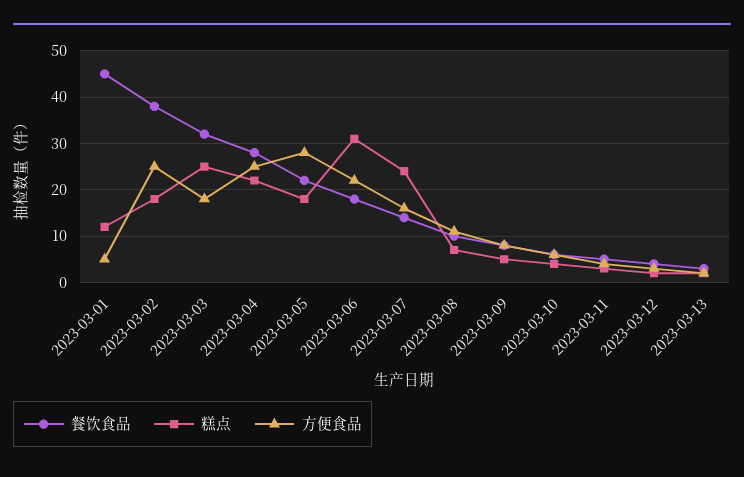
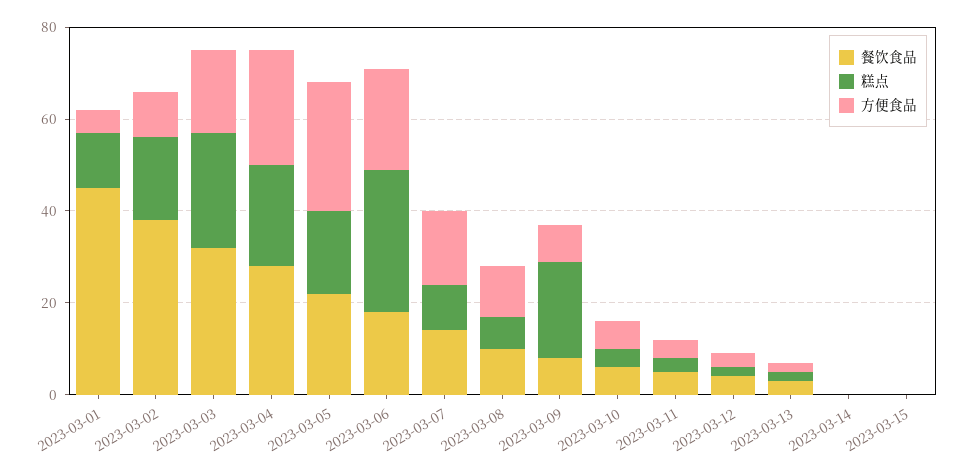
方便食品, 2023-03-02: 25 -> 10
糕点, 2023-03-07: 25 -> 10
糕点, 2023-03-09: 5 -> 20
餐饮食品, 2023-03-14: none -> 0
糕点, 2023-03-14: none -> 0
方便食品, 2023-03-14: none -> 0
餐饮食品, 2023-03-15: none -> 0
糕点, 2023-03-15: none -> 0
方便食品, 2023-03-15: none -> 0

